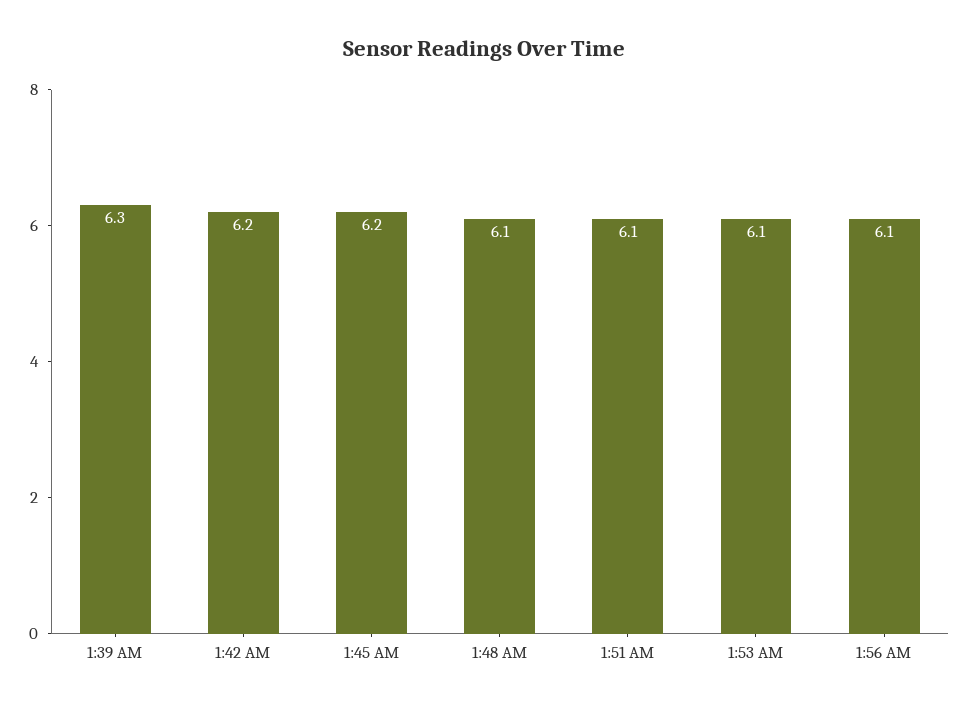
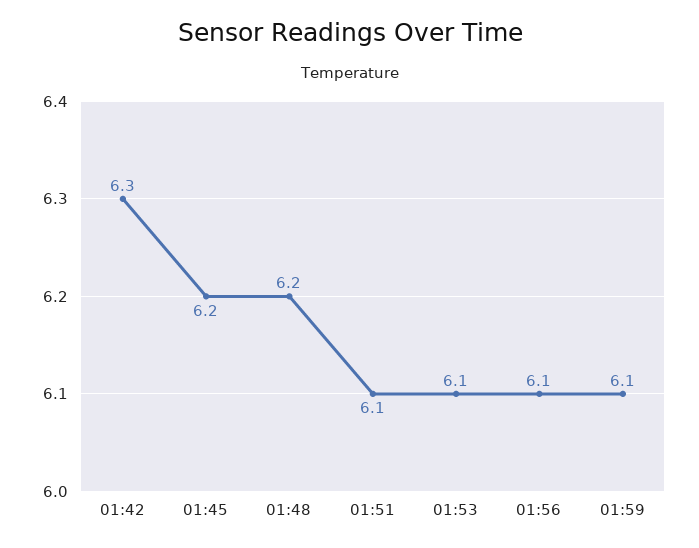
1:39 AM: 6.3 -> none
1:42 AM: 6.2 -> 6.3
1:48 AM: 6.1 -> 6.2
01:59: none -> 6.1

